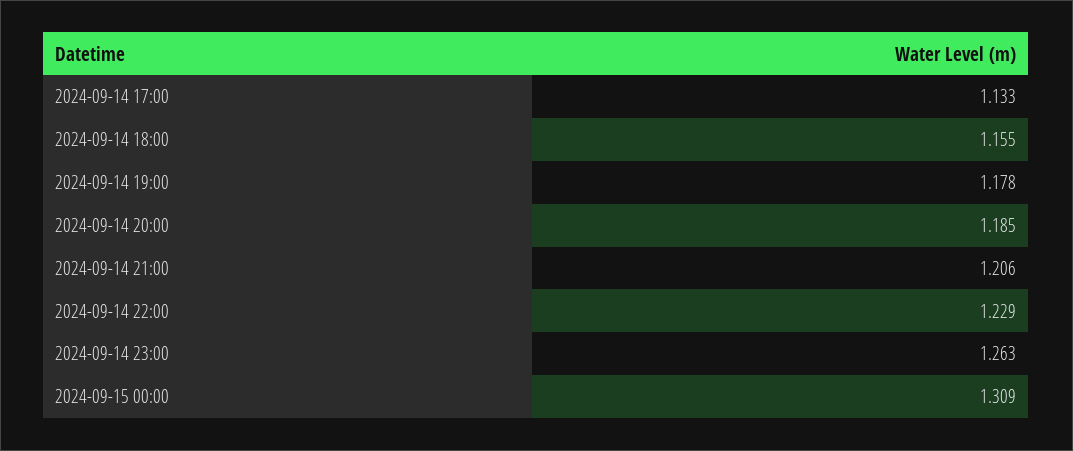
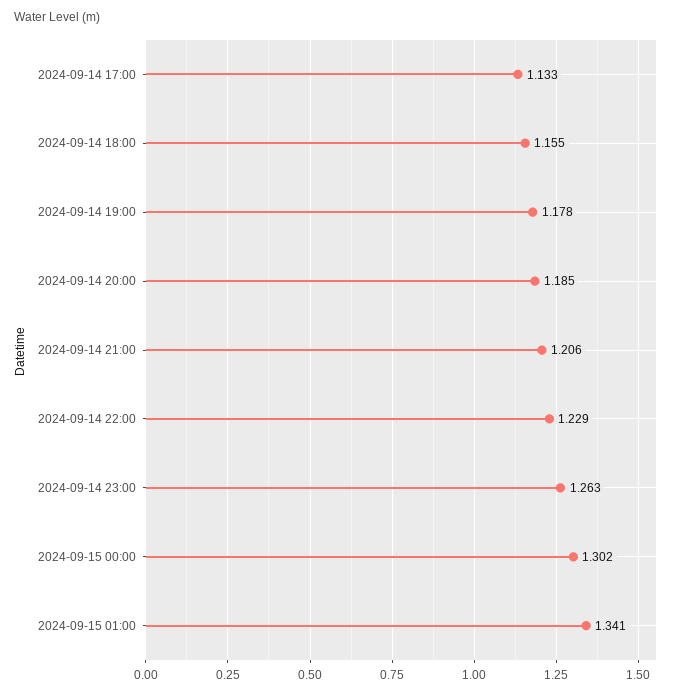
2024-09-15 00:00: 1.309 -> 1.302
2024-09-15 01:00: none -> 1.341

